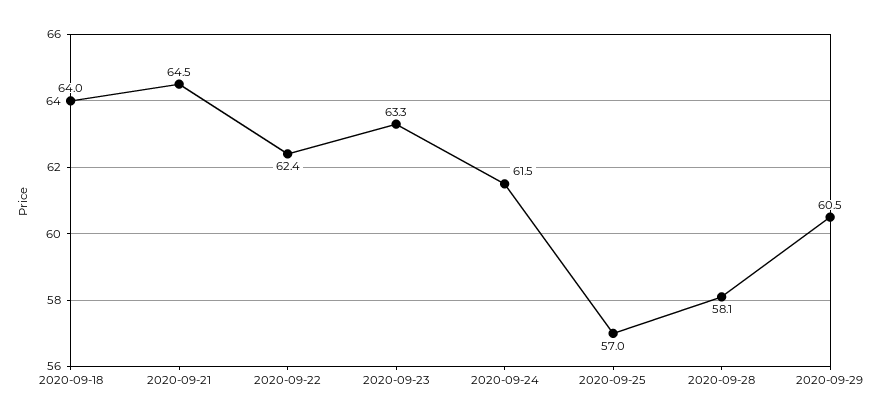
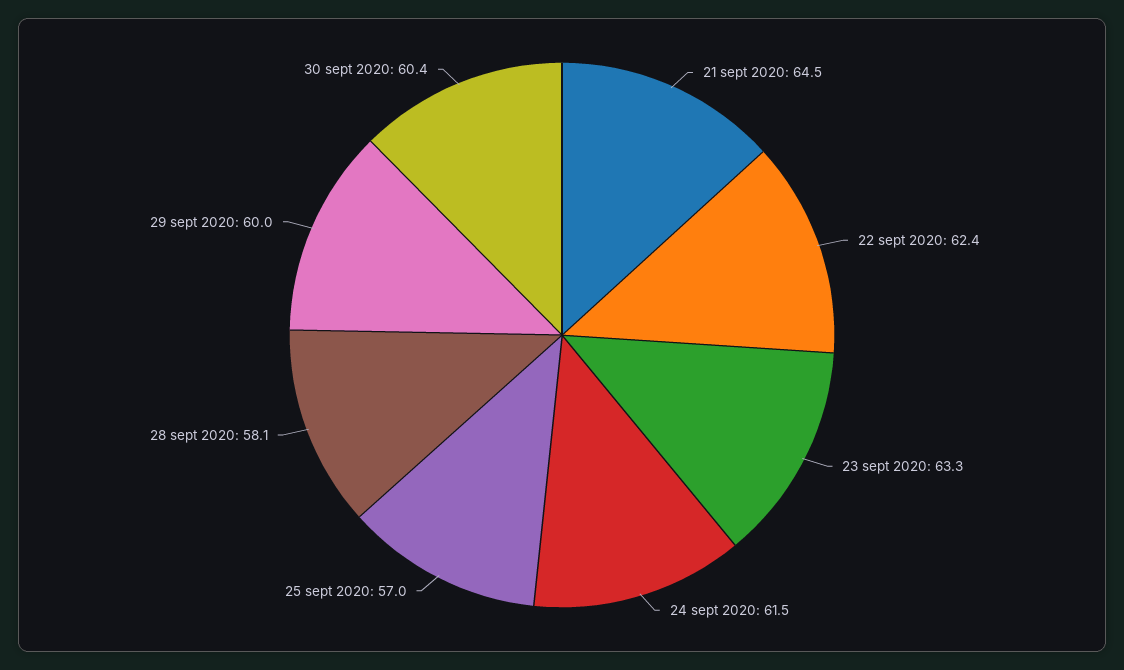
2020-09-18: 64 -> none
2020-09-29: 60.5 -> 60
30 sept 2020: none -> 60.4

